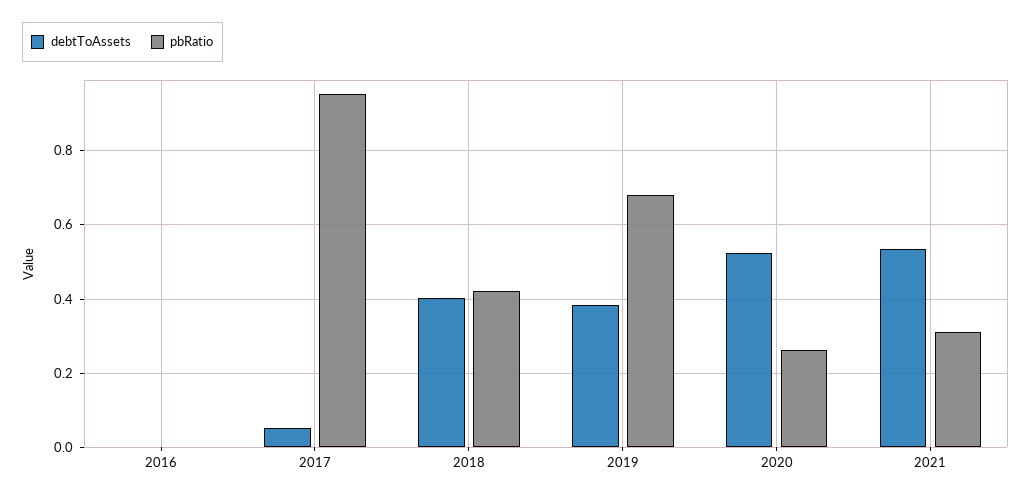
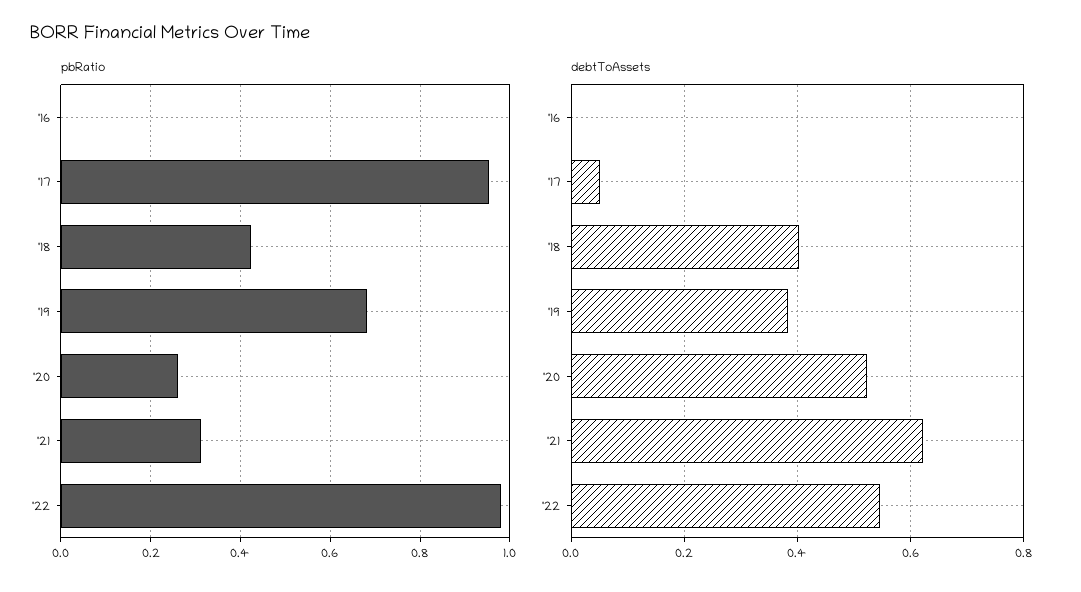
debtToAssets, 2021: 0.54 -> 0.62
pbRatio, '22: none -> 0.98
debtToAssets, '22: none -> 0.54

